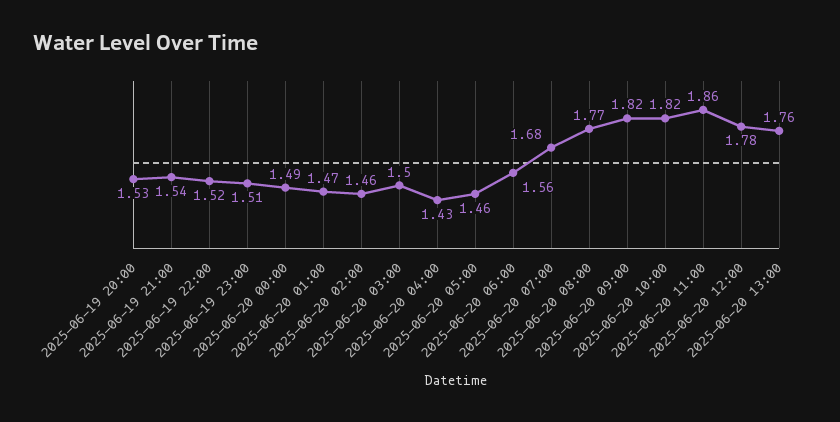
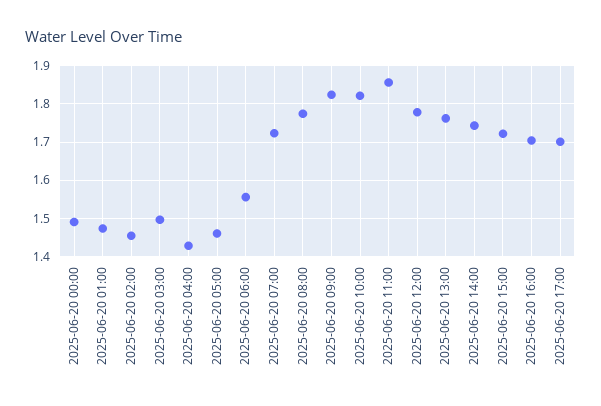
2025-06-19 20:00: 1.53 -> none
2025-06-19 21:00: 1.54 -> none
2025-06-19 22:00: 1.52 -> none
2025-06-19 23:00: 1.51 -> none
2025-06-20 07:00: 1.68 -> 1.72
2025-06-20 14:00: none -> 1.74
2025-06-20 15:00: none -> 1.72
2025-06-20 16:00: none -> 1.7
2025-06-20 17:00: none -> 1.7

